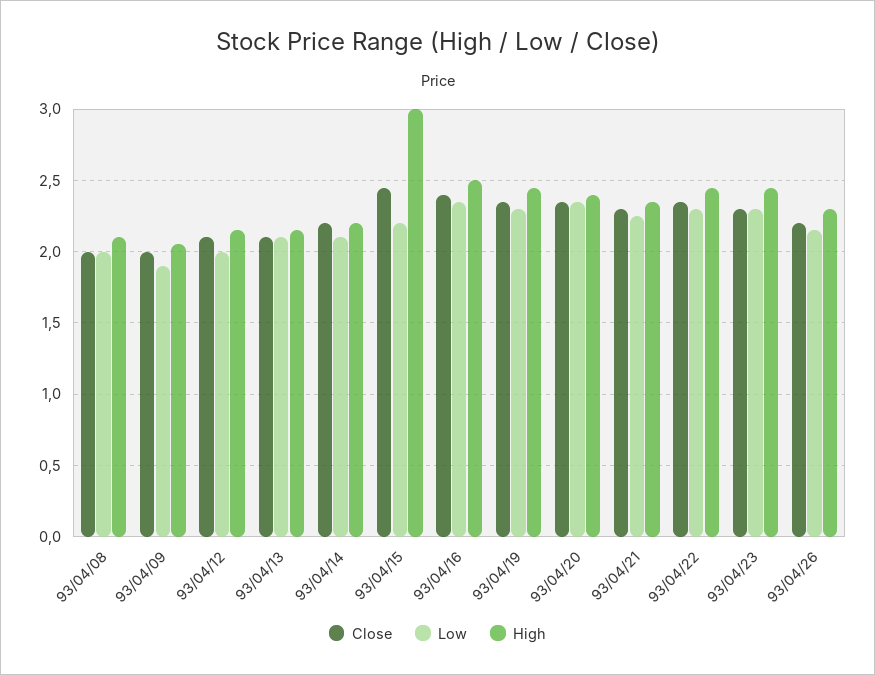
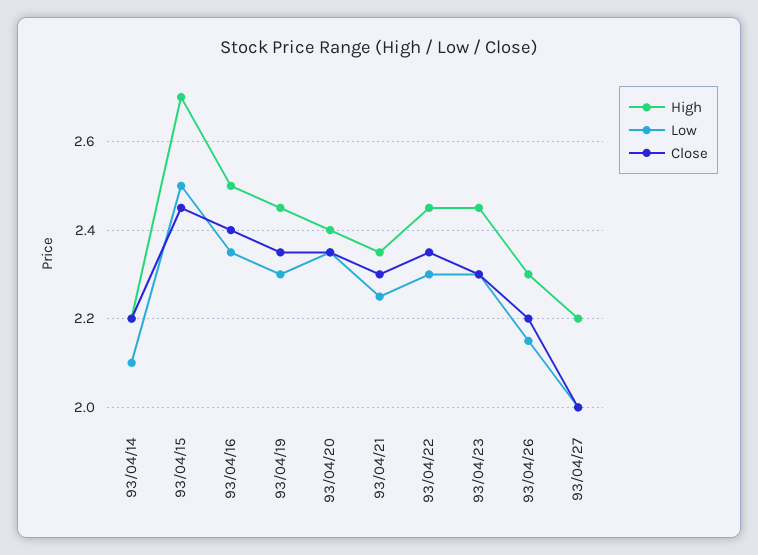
Close, 93/04/08: 2 -> none
Low, 93/04/08: 2 -> none
High, 93/04/08: 2.1 -> none
Close, 93/04/09: 2 -> none
Low, 93/04/09: 1.9 -> none
High, 93/04/09: 2.05 -> none
Close, 93/04/12: 2.1 -> none
Low, 93/04/12: 2 -> none
High, 93/04/12: 2.15 -> none
Close, 93/04/13: 2.1 -> none
Low, 93/04/13: 2.1 -> none
High, 93/04/13: 2.15 -> none
Low, 93/04/15: 2.2 -> 2.5
High, 93/04/15: 3 -> 2.7
High, 93/04/27: none -> 2.2
Low, 93/04/27: none -> 2
Close, 93/04/27: none -> 2

